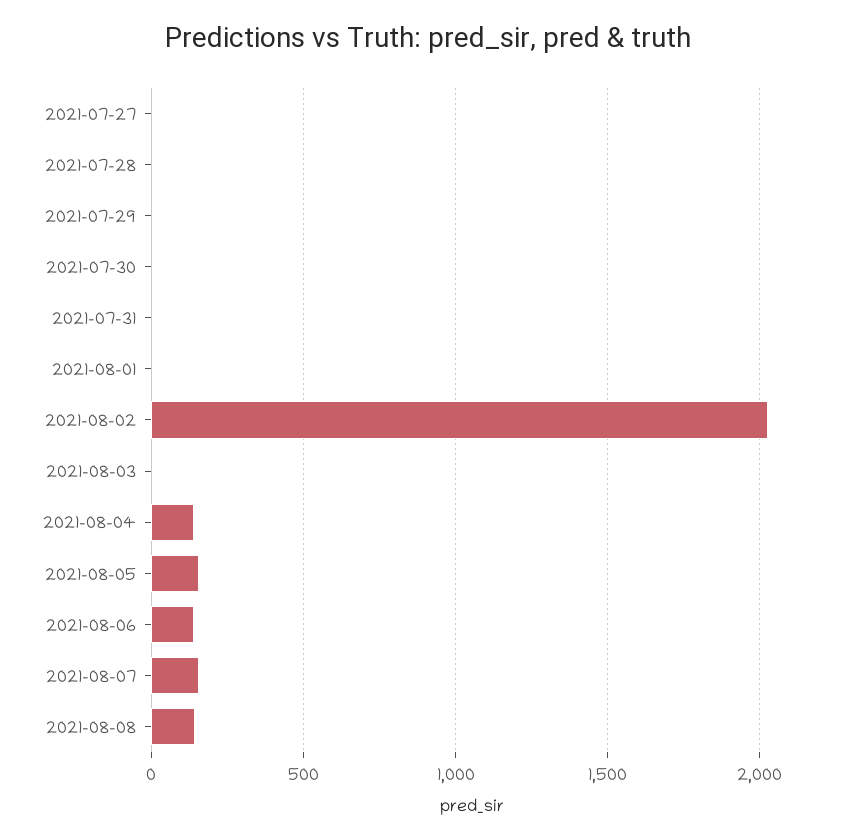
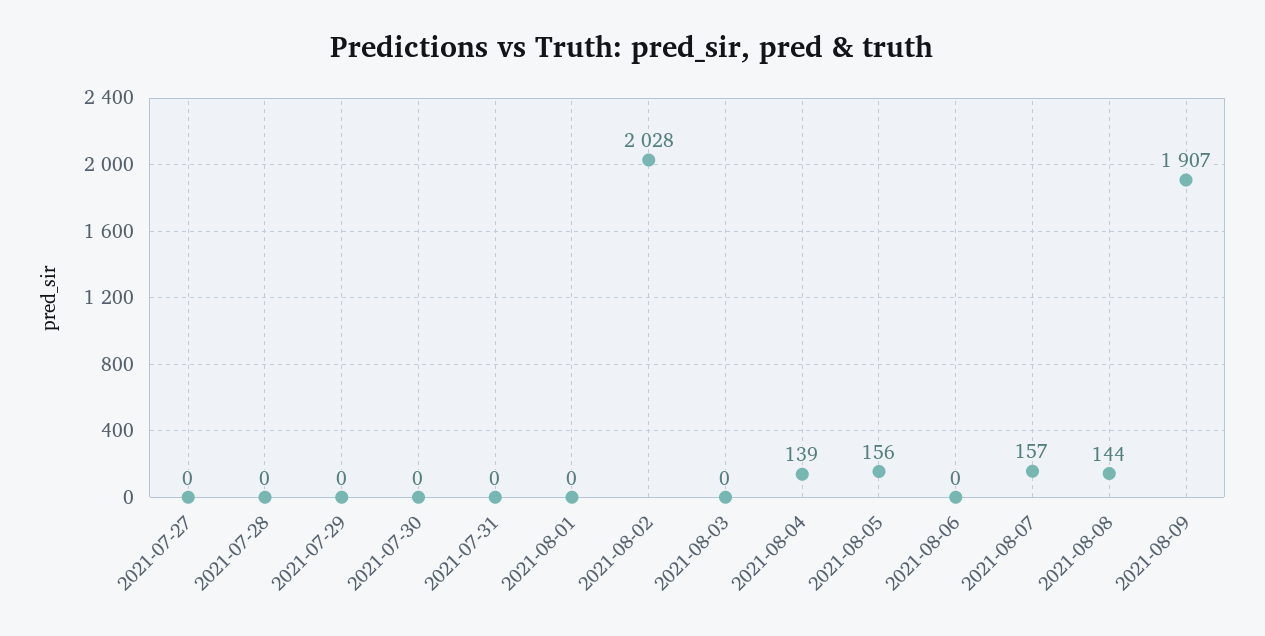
2021-08-06: 150 -> 0
2021-08-09: none -> 1907

